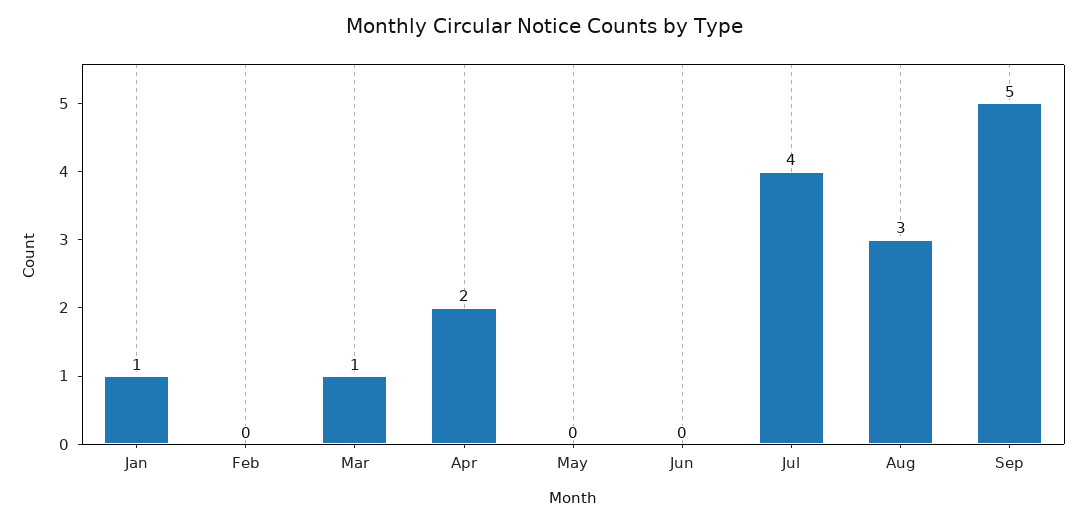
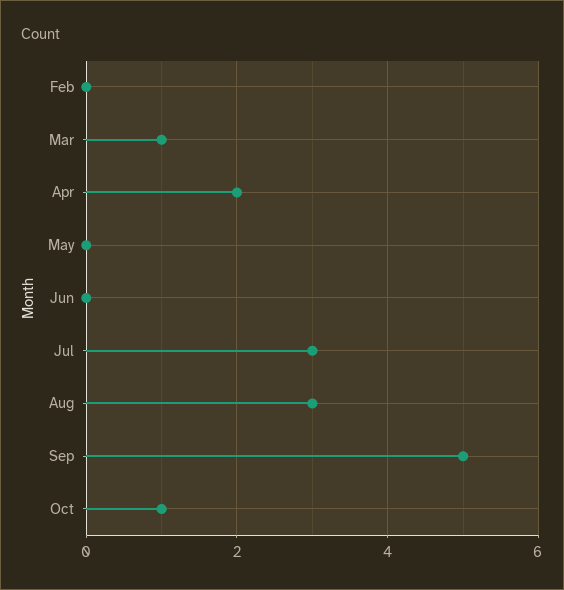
Jan: 1 -> none
Jul: 4 -> 3
Oct: none -> 1

